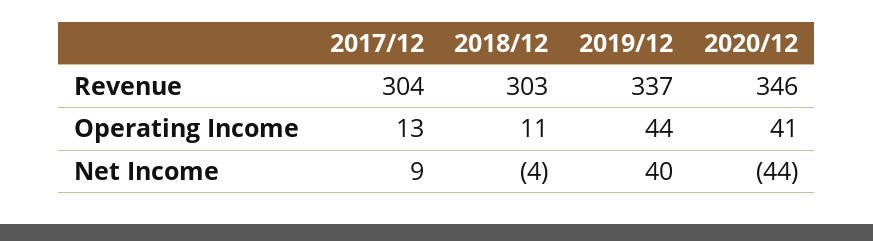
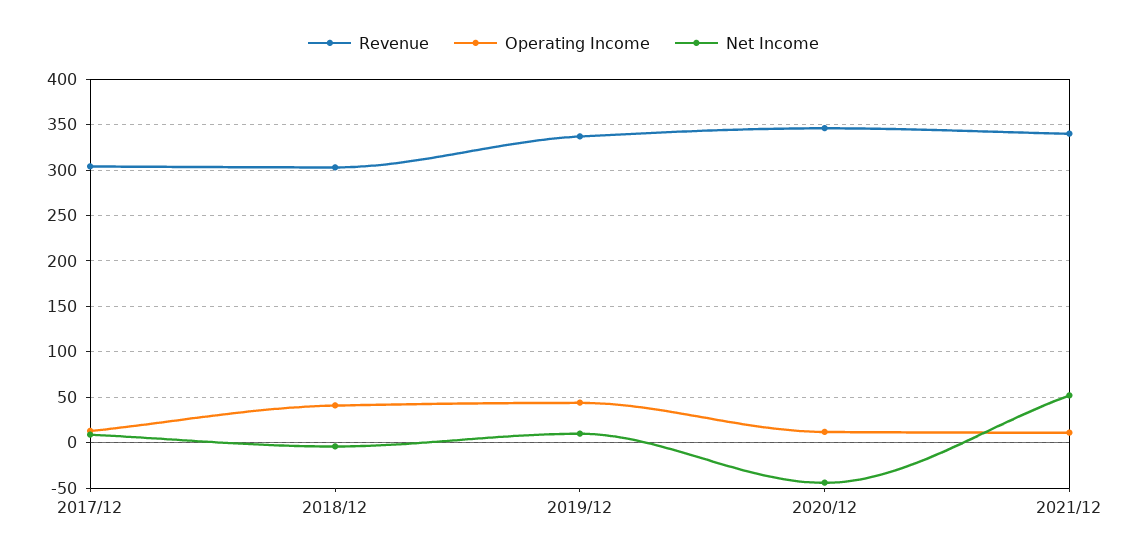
Operating Income, 2018/12: 11 -> 40
Operating Income, 2020/12: 41 -> 10
Net Income, 2019/12: 40 -> 10
Revenue, 2021/12: none -> 340
Operating Income, 2021/12: none -> 10
Net Income, 2021/12: none -> 50

